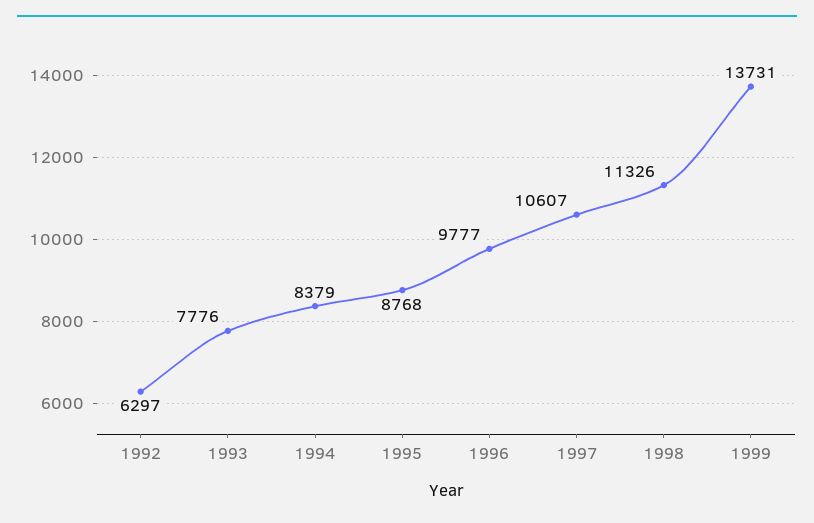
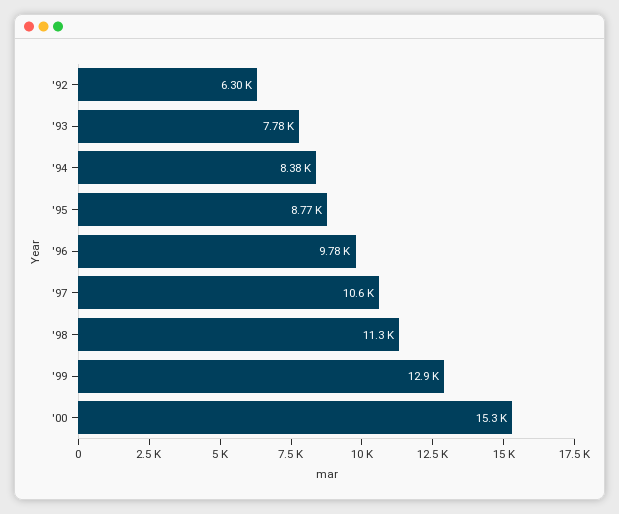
1999: 13731 -> 12900
'00: none -> 15300

